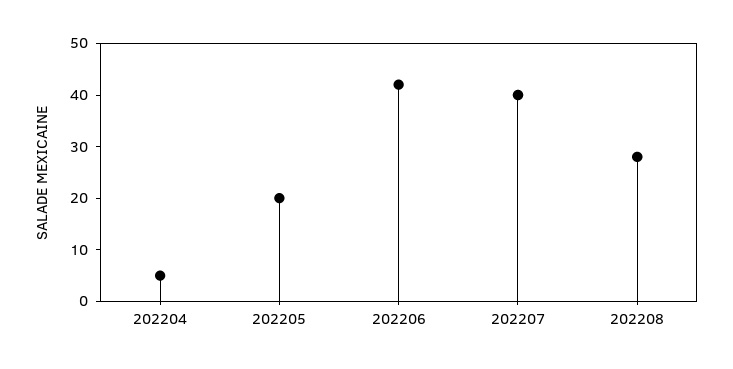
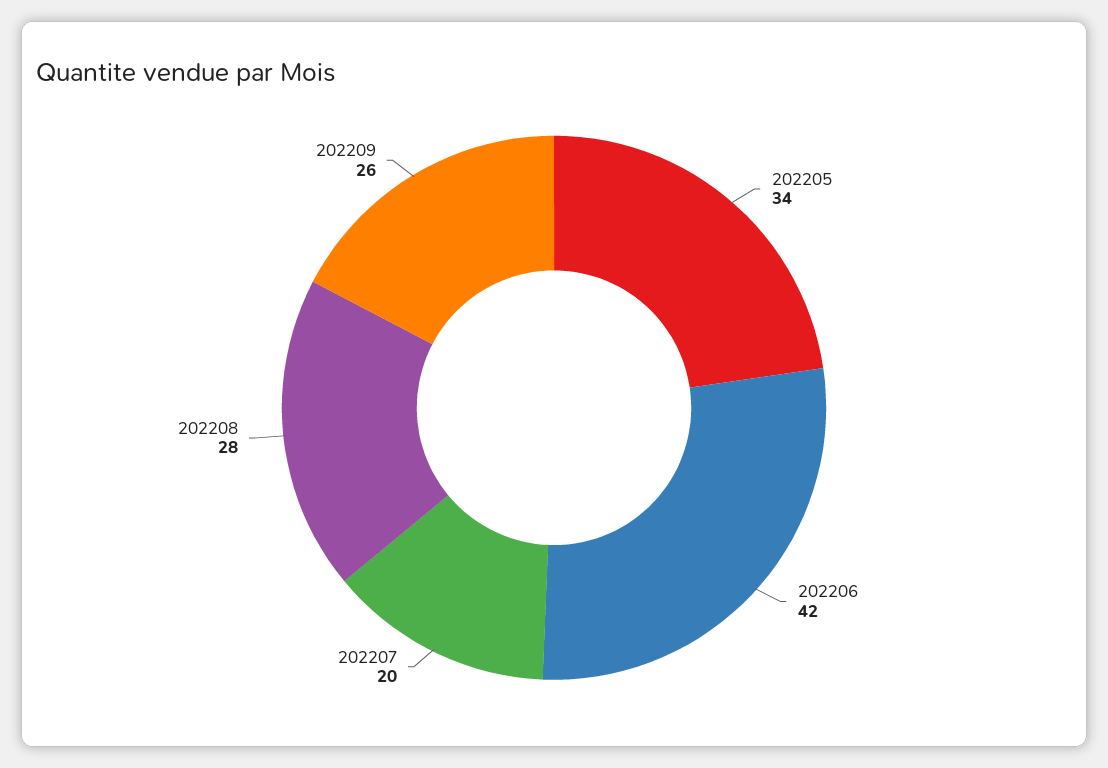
202204: 5 -> none
202205: 20 -> 34
202207: 40 -> 20
202209: none -> 26

